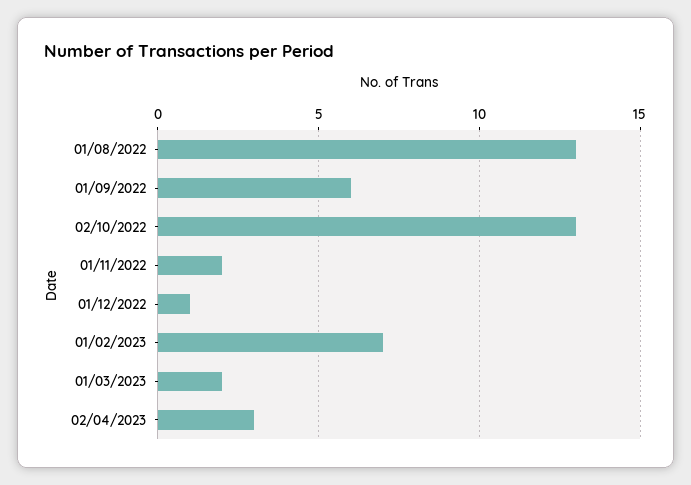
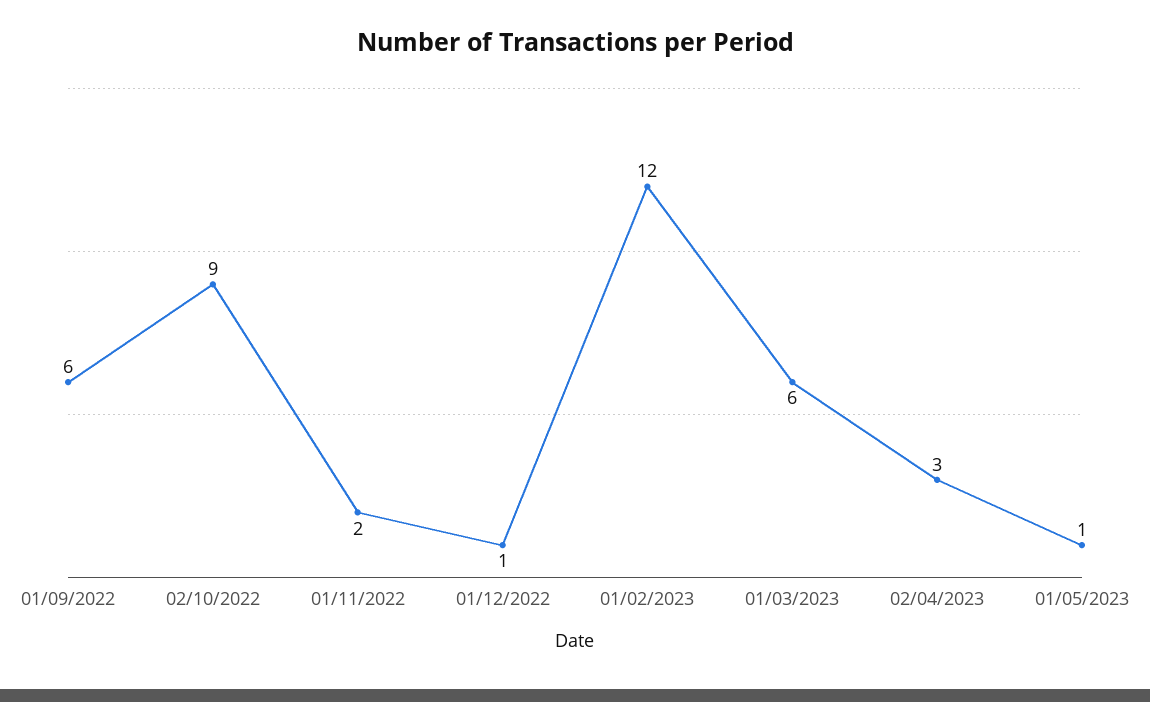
01/08/2022: 13 -> none
02/10/2022: 13 -> 9
01/02/2023: 7 -> 12
01/03/2023: 2 -> 6
01/05/2023: none -> 1

